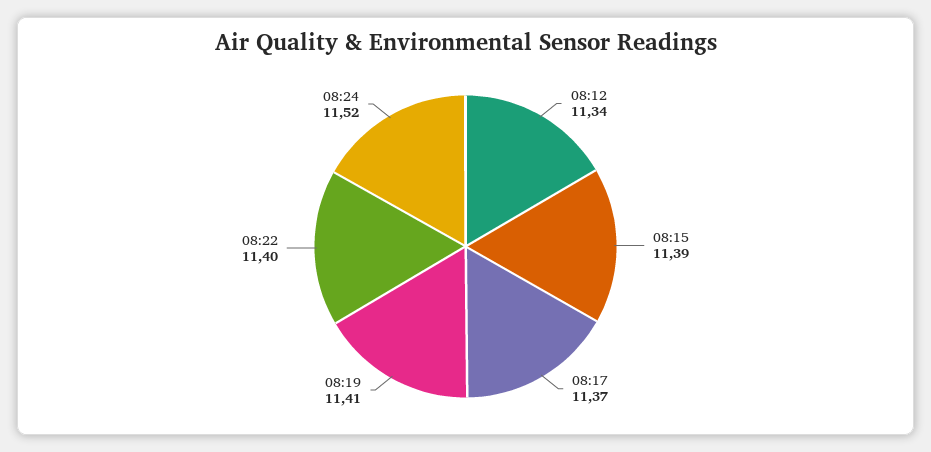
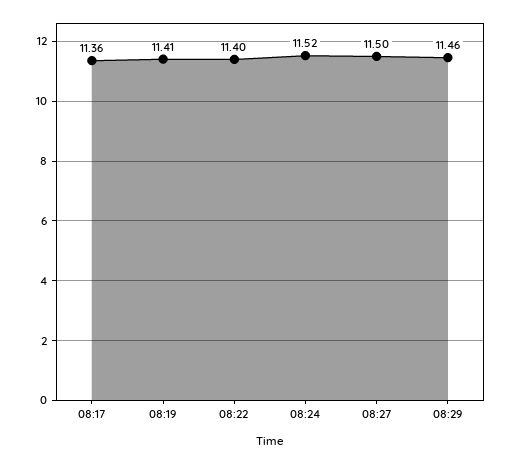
08:12: 11.34 -> none
08:15: 11.39 -> none
08:17: 11.37 -> 11.36
08:27: none -> 11.5
08:29: none -> 11.46

